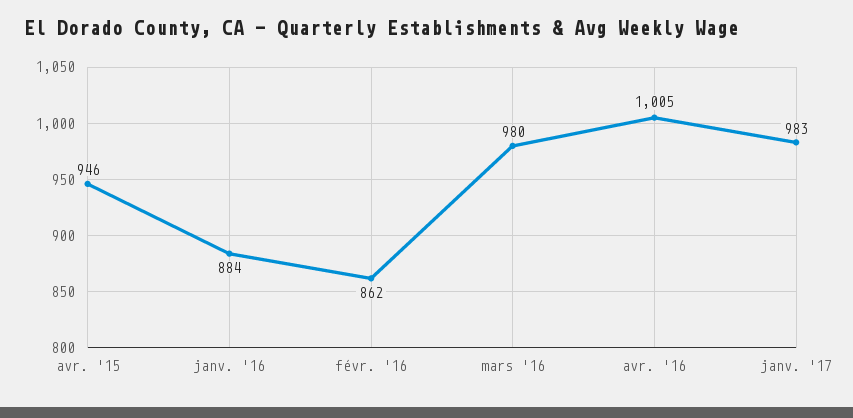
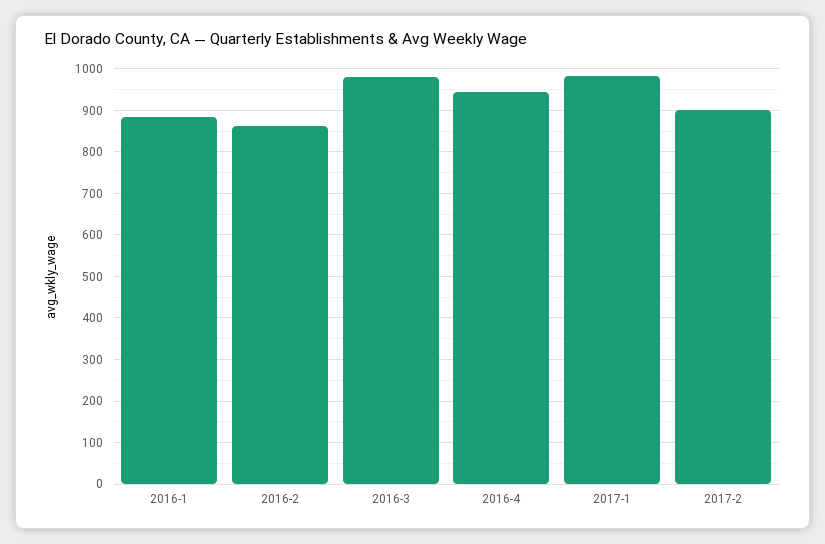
avr. '15: 946 -> none
avr. '16: 1005 -> 940
2017-2: none -> 900

